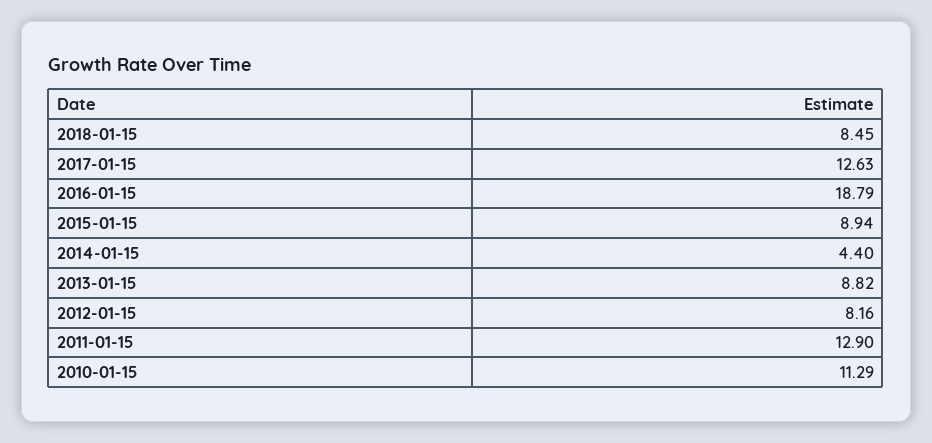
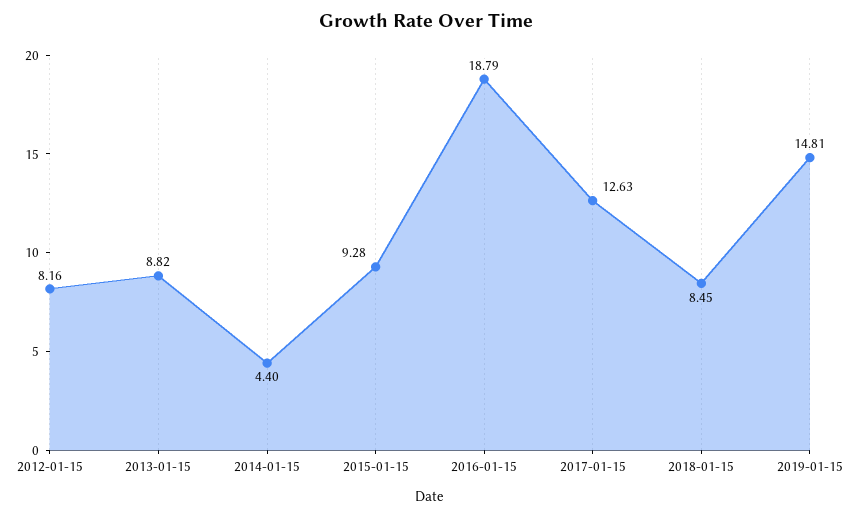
2015-01-15: 8.94 -> 9.28
2011-01-15: 12.9 -> none
2010-01-15: 11.29 -> none
2019-01-15: none -> 14.81

